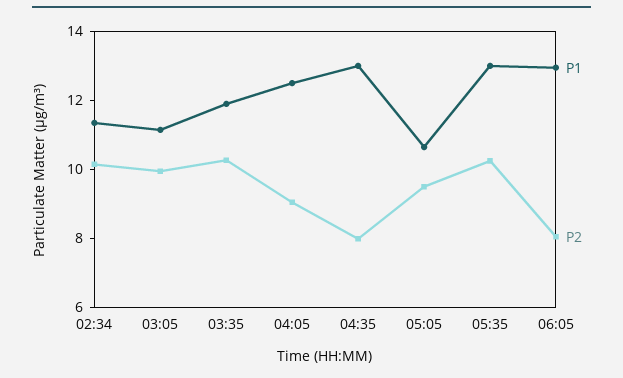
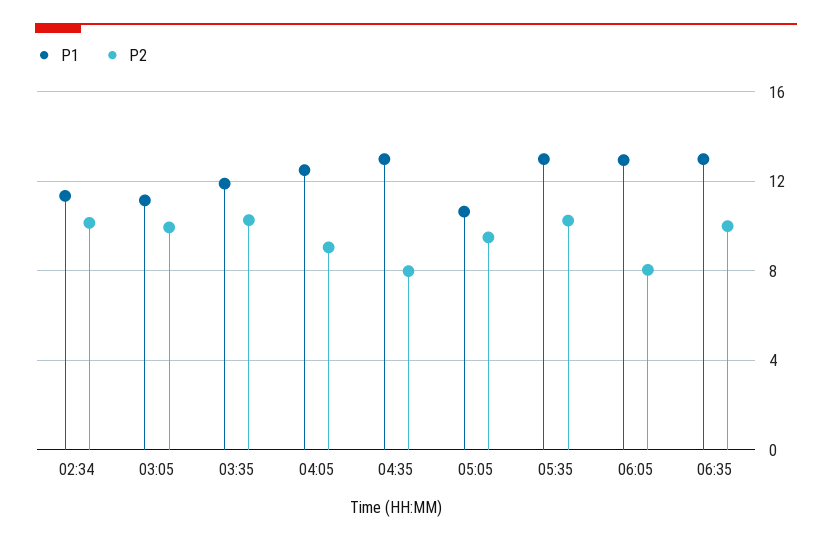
P1, 06:35: none -> 13
P2, 06:35: none -> 10

